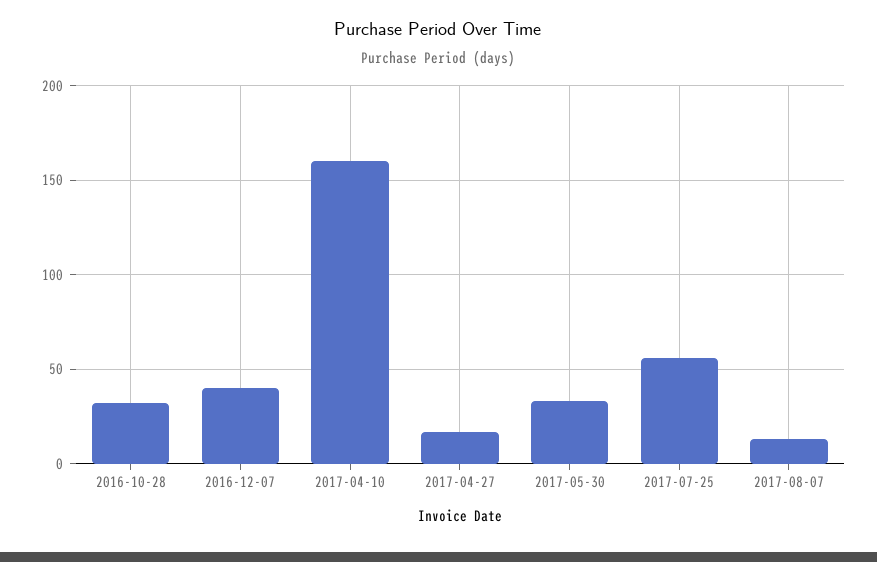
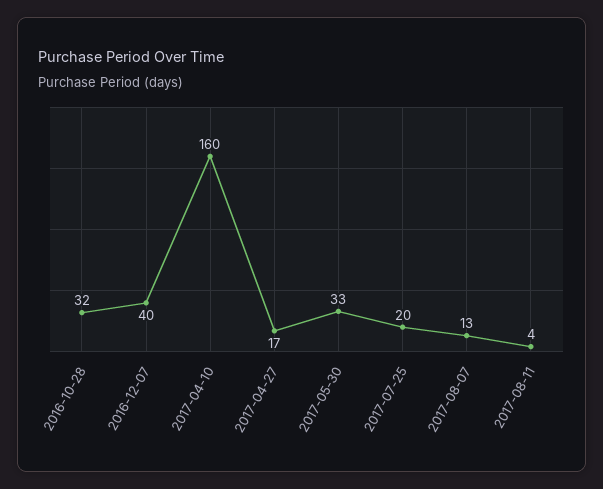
2017-07-25: 55 -> 20
2017-08-11: none -> 4

